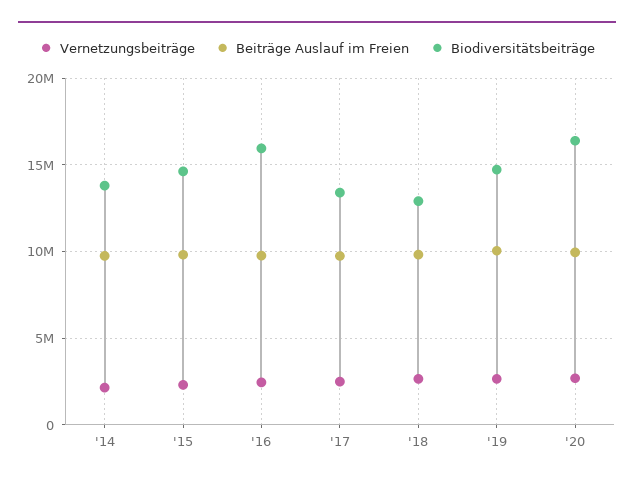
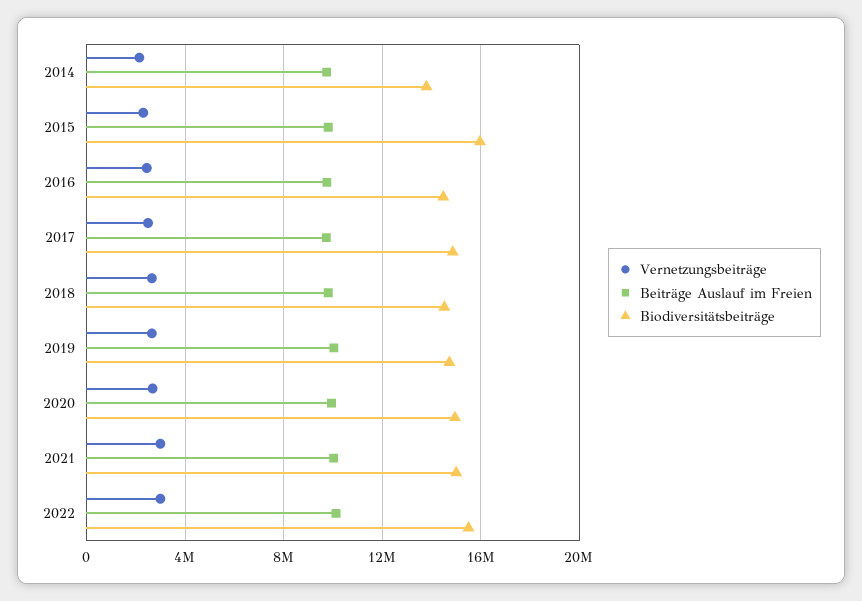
Biodiversitätsbeiträge, '15: 14500000 -> 16000000
Biodiversitätsbeiträge, '16: 16000000 -> 14500000
Biodiversitätsbeiträge, '17: 13500000 -> 15000000
Biodiversitätsbeiträge, '18: 13000000 -> 14500000
Biodiversitätsbeiträge, '20: 16500000 -> 15000000
Vernetzungsbeiträge, 2021: none -> 3000000
Beiträge Auslauf im Freien, 2021: none -> 10000000
Biodiversitätsbeiträge, 2021: none -> 15000000
Vernetzungsbeiträge, 2022: none -> 3000000
Beiträge Auslauf im Freien, 2022: none -> 10000000
Biodiversitätsbeiträge, 2022: none -> 15500000

